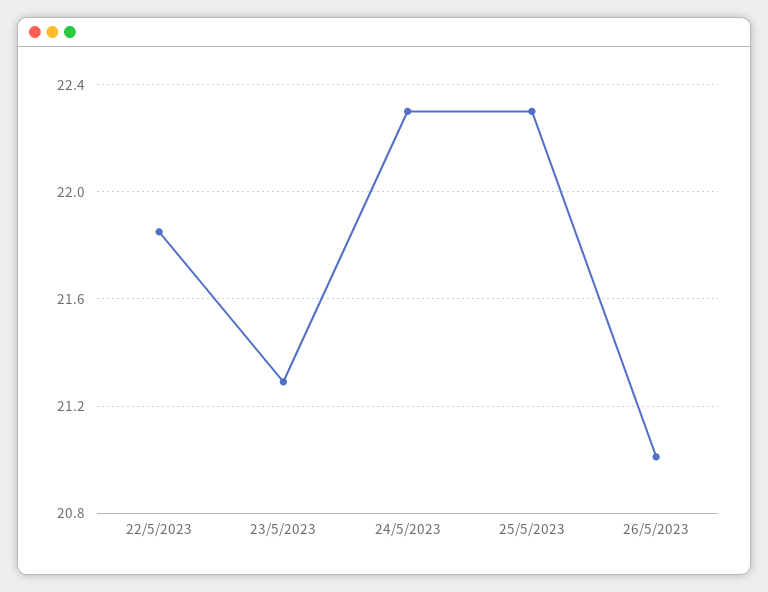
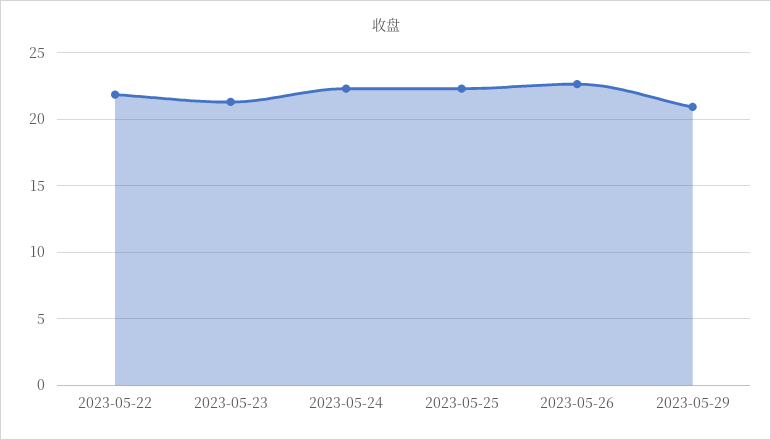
26/5/2023: 21 -> 22.5
2023-05-29: none -> 21

